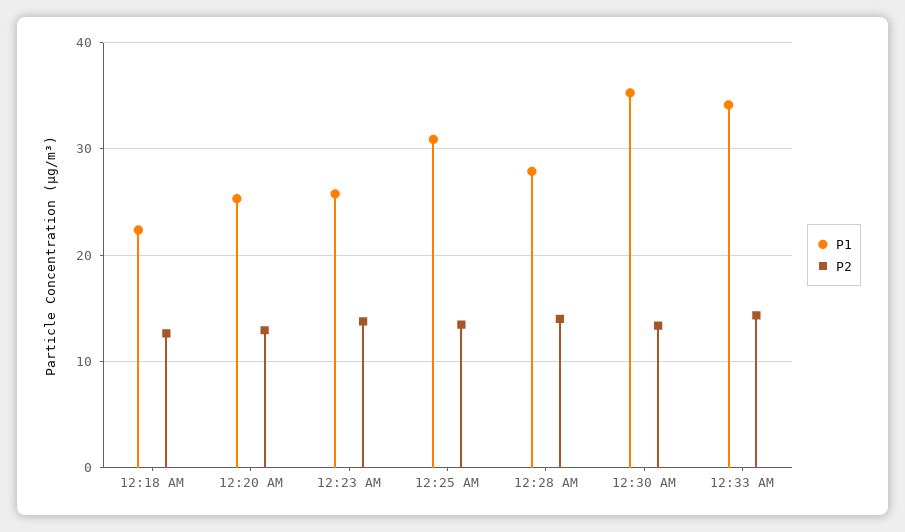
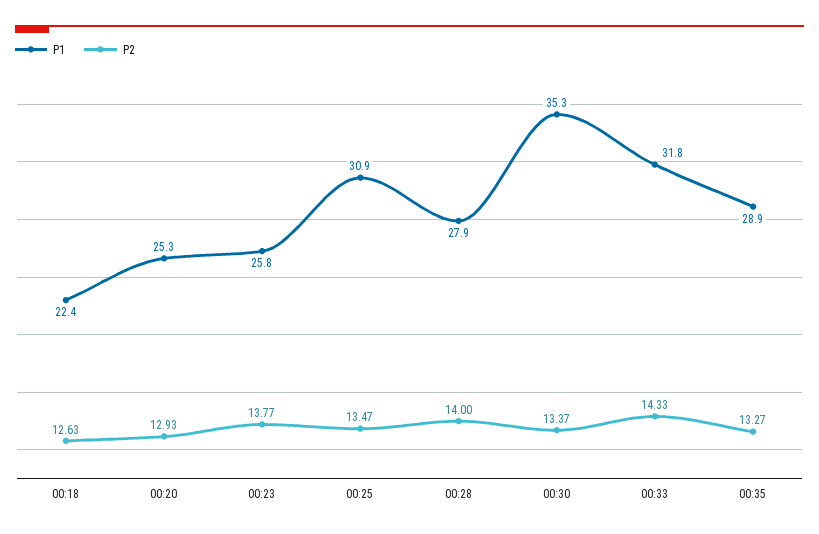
P1, 12:33 AM: 34 -> 31.8
P1, 00:35: none -> 28.9
P2, 00:35: none -> 13.27

